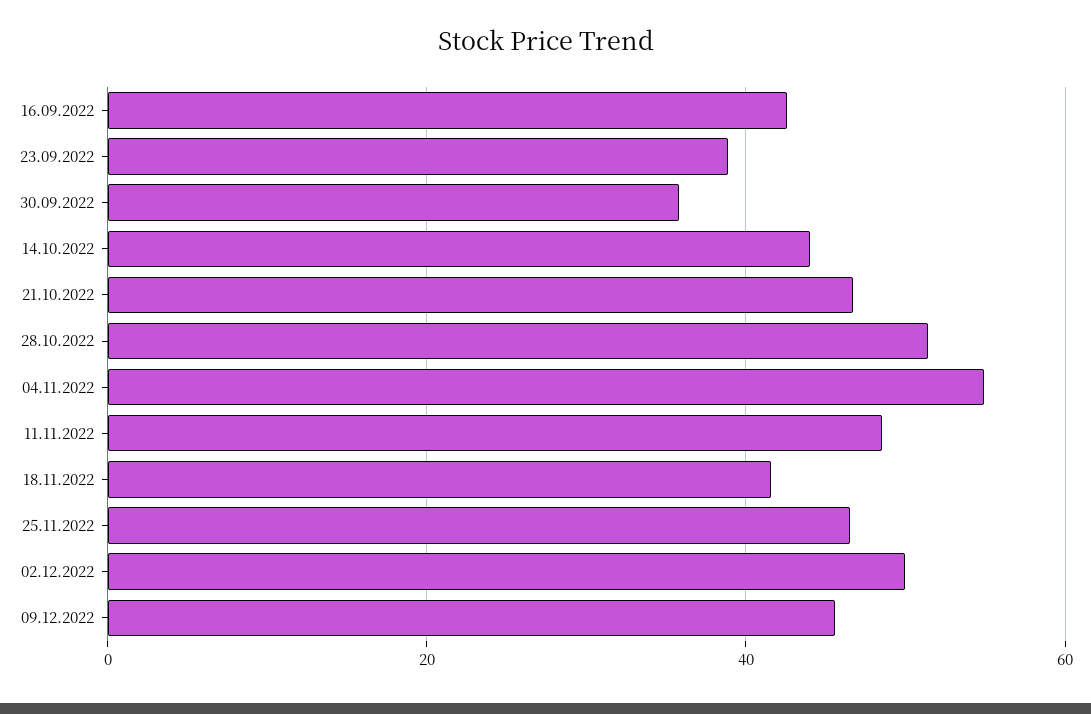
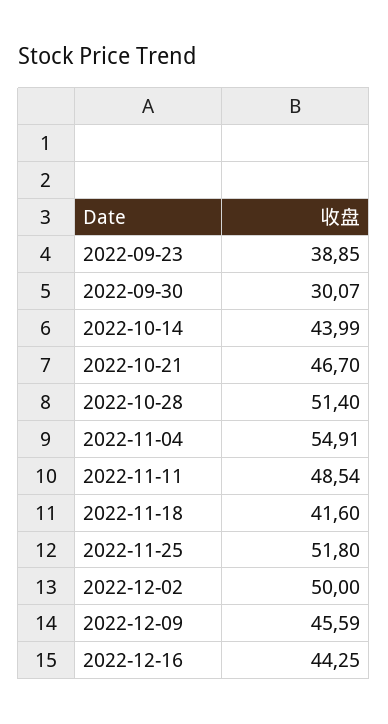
16.09.2022: 42 -> none
30.09.2022: 36 -> 30.07
25.11.2022: 46 -> 51.8
2022-12-16: none -> 44.25

